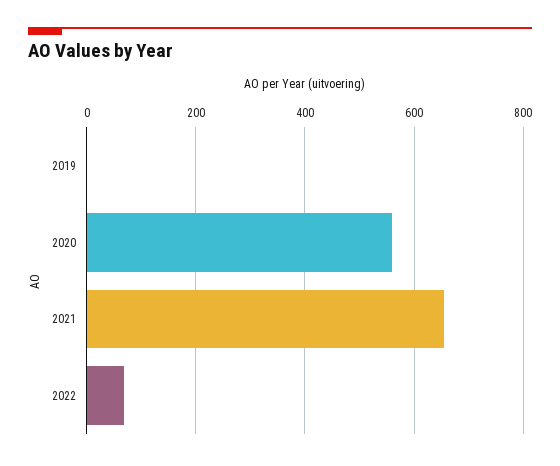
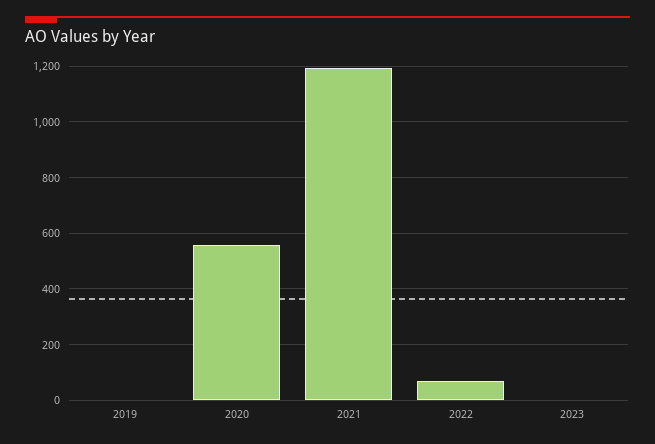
2021: 660 -> 1200
2023: none -> 0

